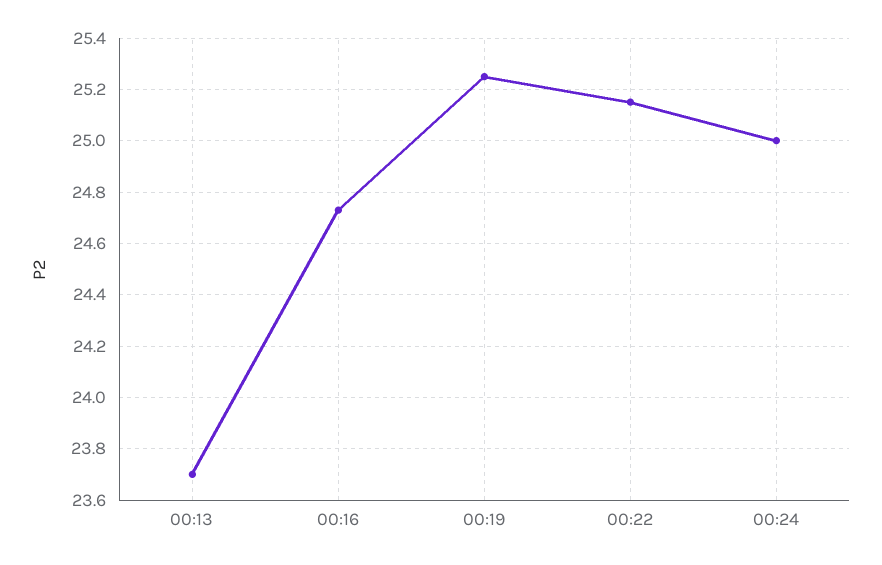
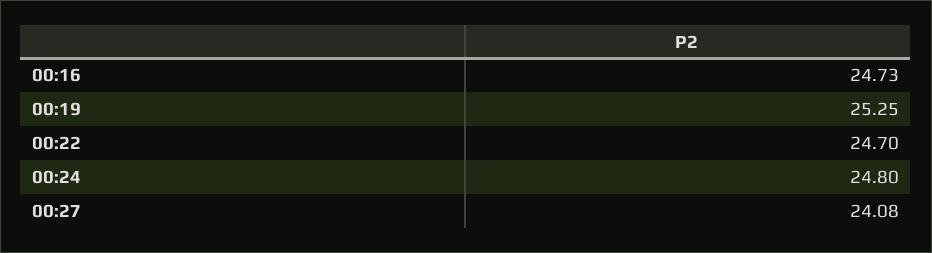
00:13: 23.7 -> none
00:22: 25.15 -> 24.7
00:24: 25 -> 24.8
00:27: none -> 24.08

